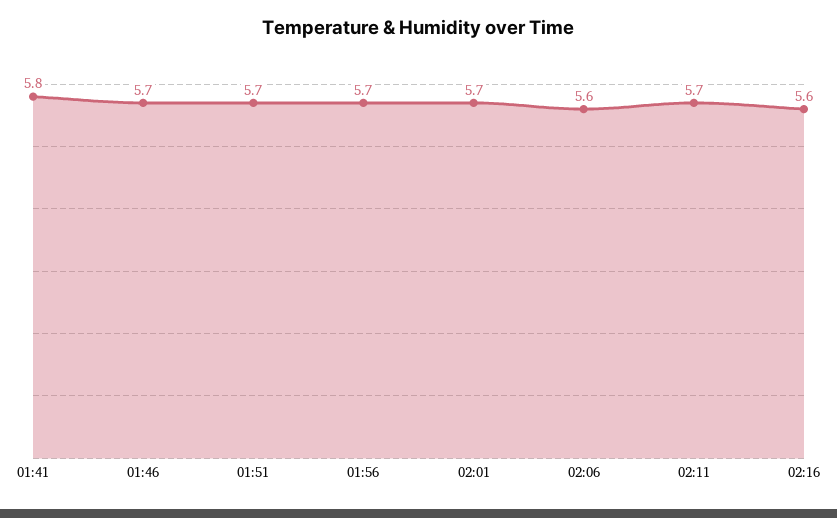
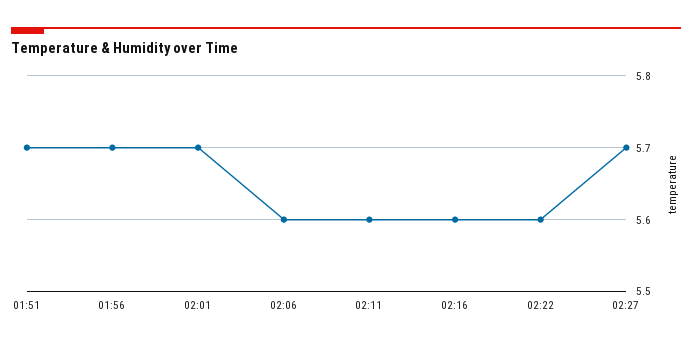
01:41: 5.8 -> none
01:46: 5.7 -> none
02:11: 5.7 -> 5.6
02:22: none -> 5.6
02:27: none -> 5.7

